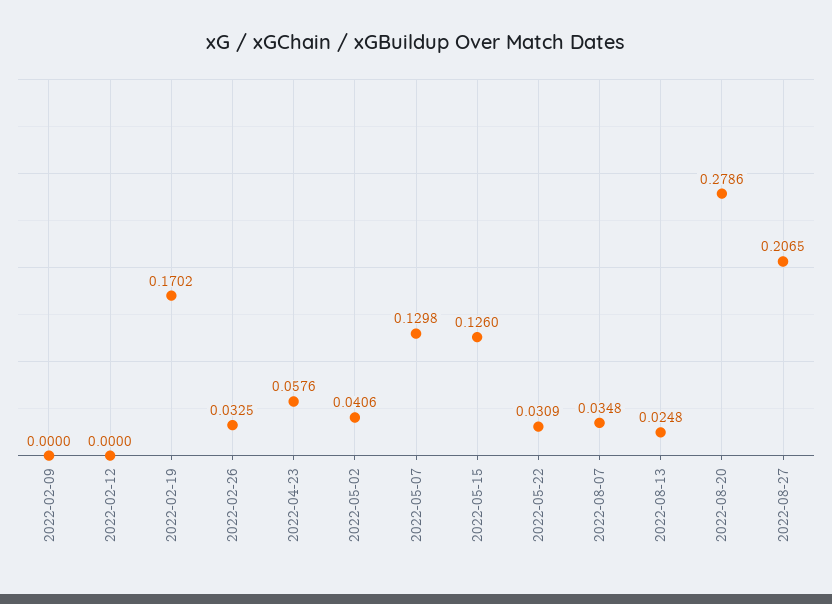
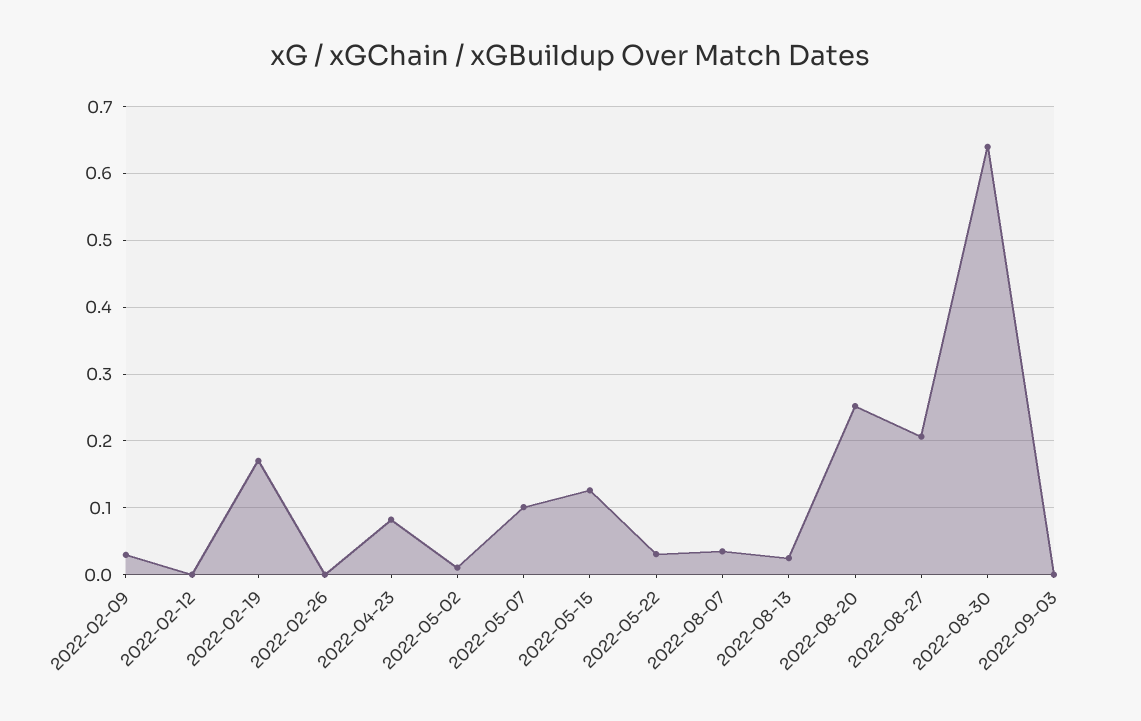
2022-02-09: 0 -> 0.03
2022-02-26: 0.0325 -> 0
2022-04-23: 0.0576 -> 0.08
2022-05-02: 0.0406 -> 0.01
2022-05-07: 0.1298 -> 0.1
2022-08-20: 0.2786 -> 0.25
2022-08-30: none -> 0.64
2022-09-03: none -> 0

